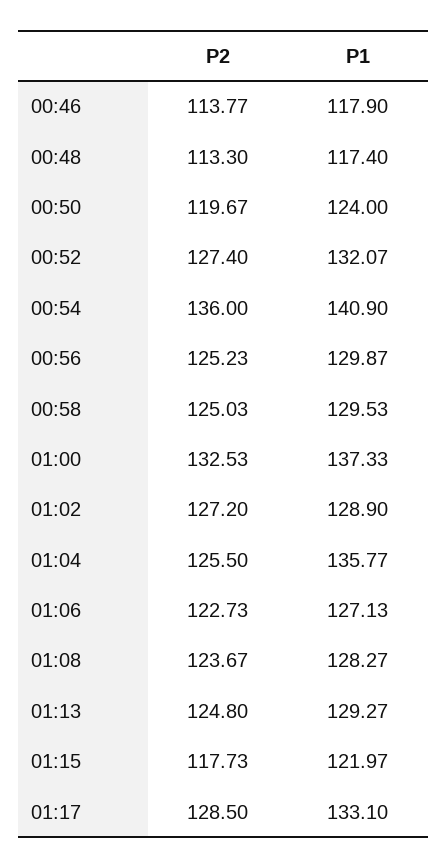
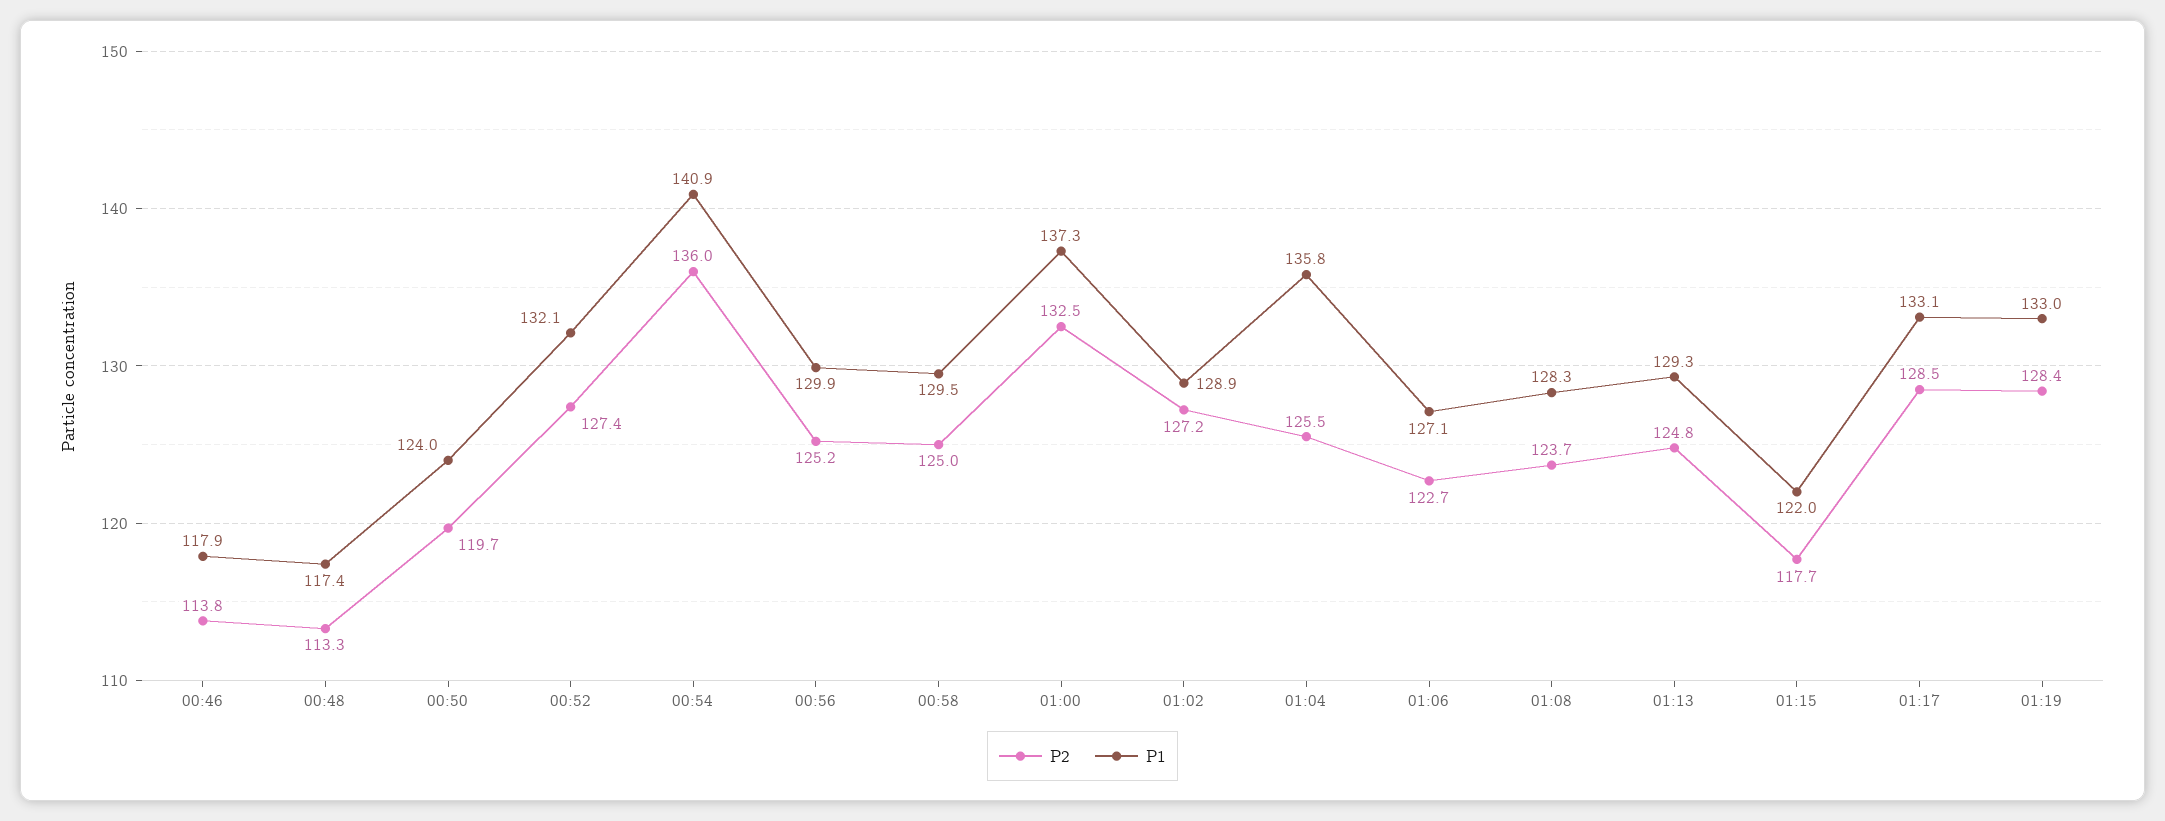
P2, 01:19: none -> 128.4
P1, 01:19: none -> 133

